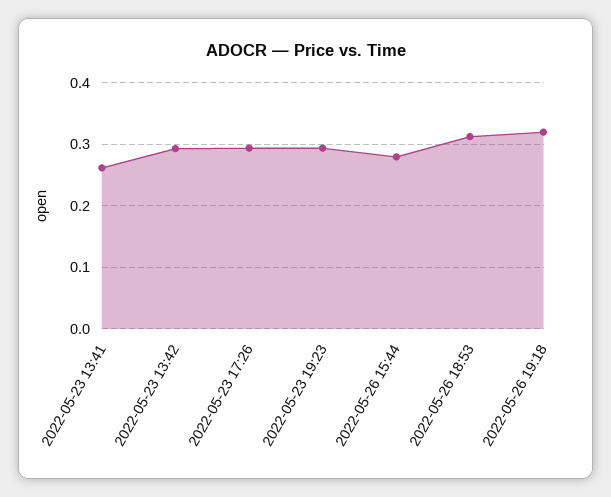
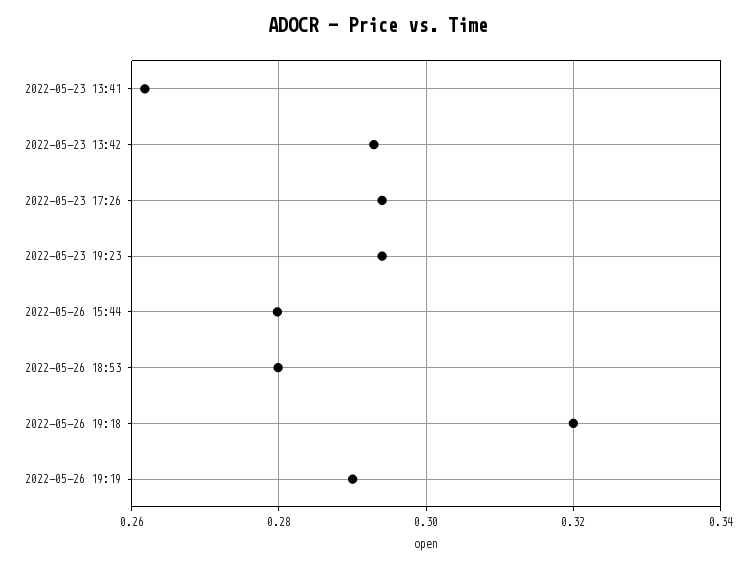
2022-05-26 18:53: 0.31 -> 0.28
2022-05-26 19:19: none -> 0.29

